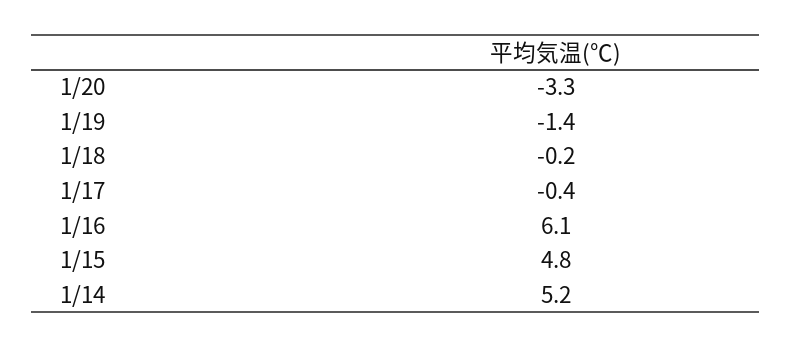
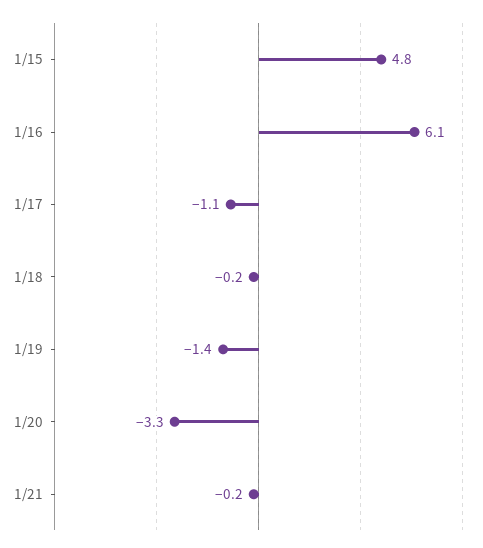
1/17: -0.4 -> -1.1
1/14: 5.2 -> none
1/21: none -> -0.2

